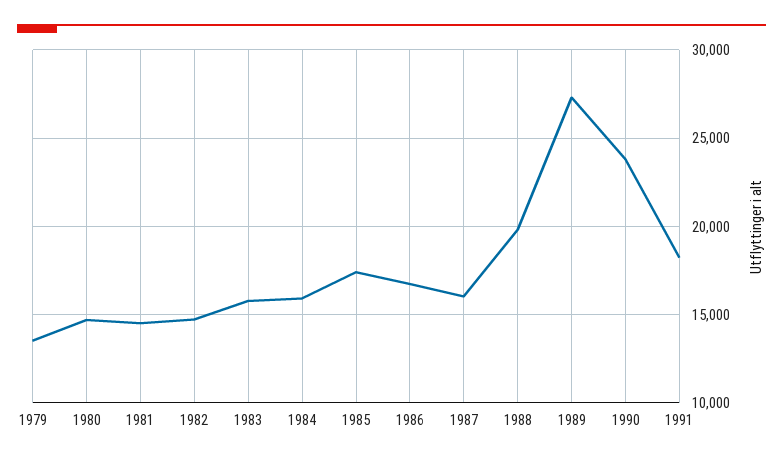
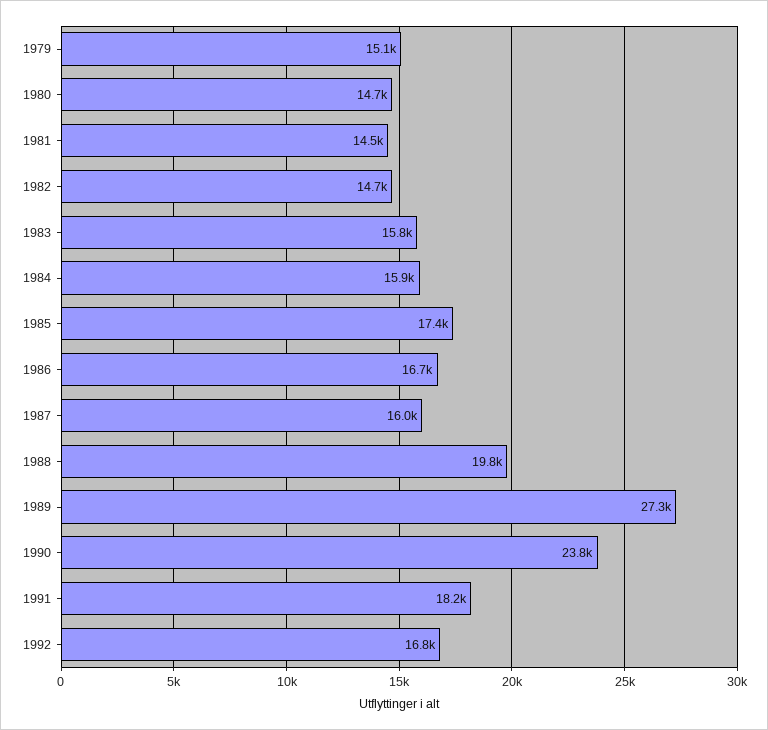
1979: 13500 -> 15100
1992: none -> 16800

